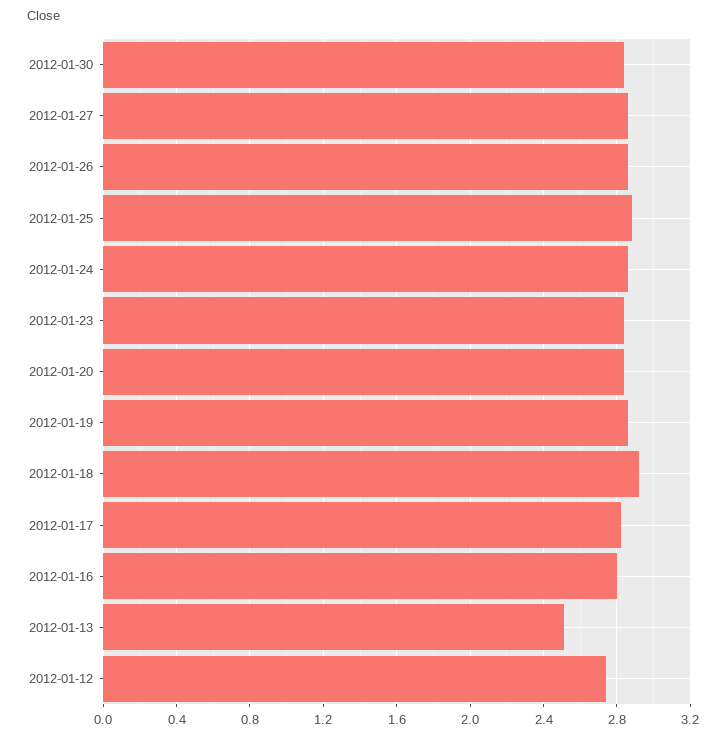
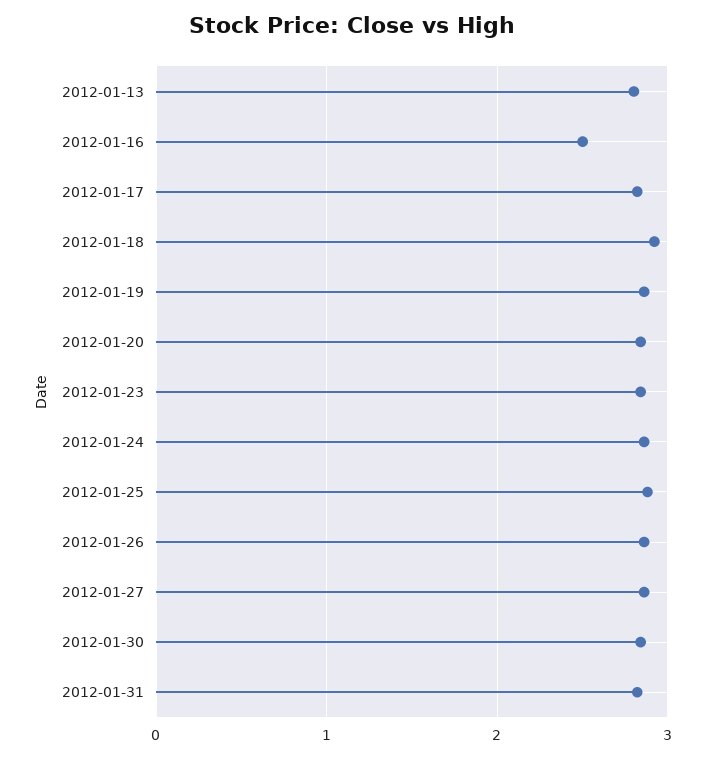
2012-01-16: 2.8 -> 2.5
2012-01-13: 2.5 -> 2.8
2012-01-12: 2.75 -> none
2012-01-31: none -> 2.8

